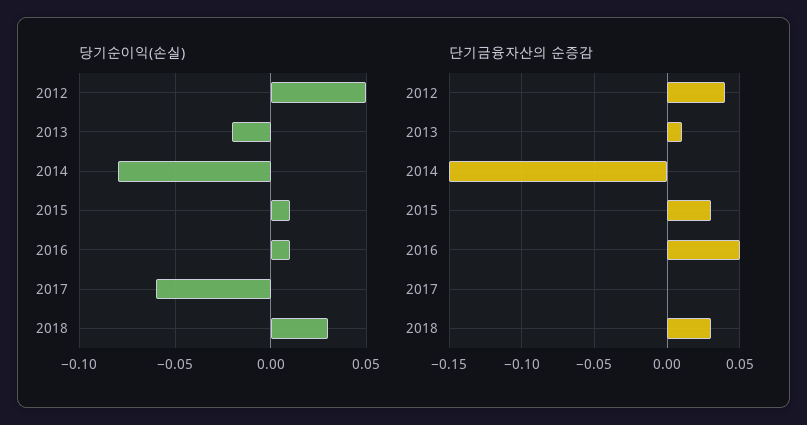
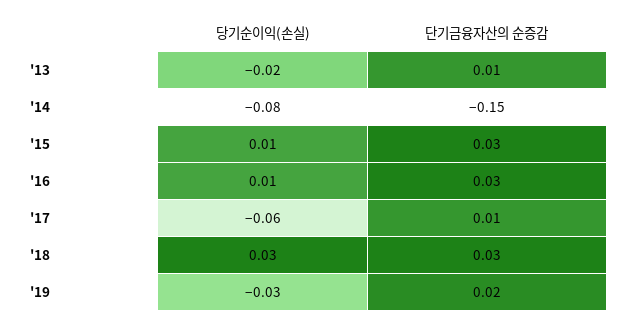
당기순이익(손실), 2012: 0.05 -> none
단기금융자산의 순증감, 2012: 0.04 -> none
단기금융자산의 순증감, 2016: 0.05 -> 0.03
단기금융자산의 순증감, 2017: 0 -> 0.01
당기순이익(손실), '19: none -> -0.03
단기금융자산의 순증감, '19: none -> 0.02

